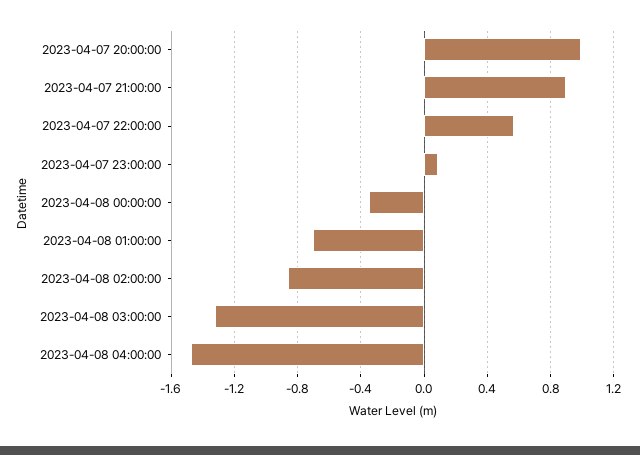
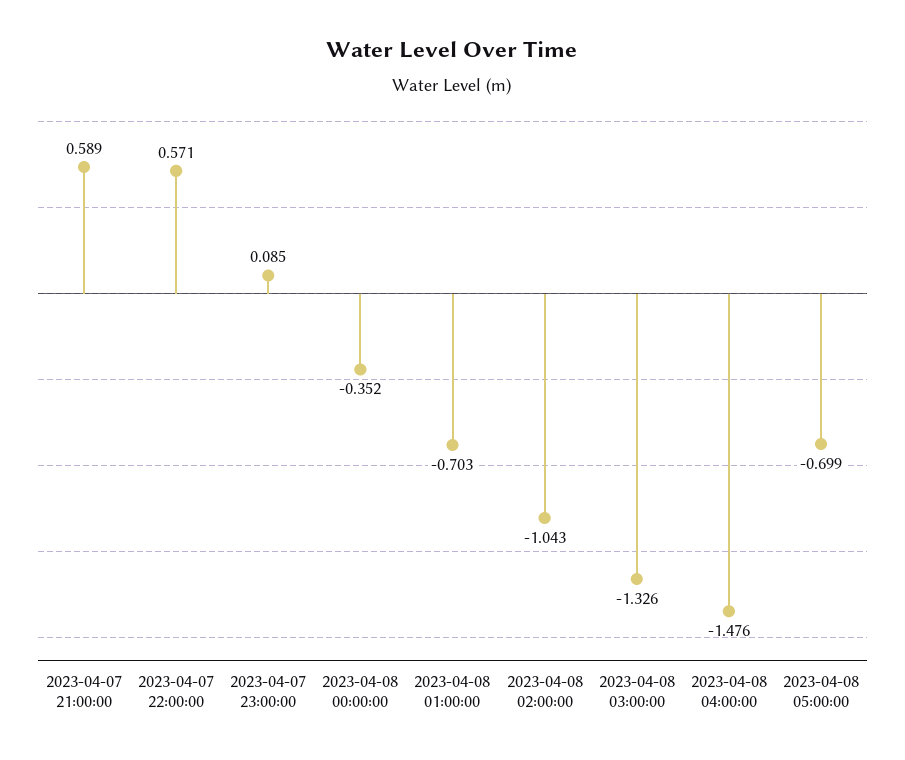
2023-04-07 20:00:00: 1 -> none
2023-04-07 21:00:00: 0.9 -> 0.589
2023-04-08 02:00:00: -0.85 -> -1.043
2023-04-08 05:00:00: none -> -0.699

